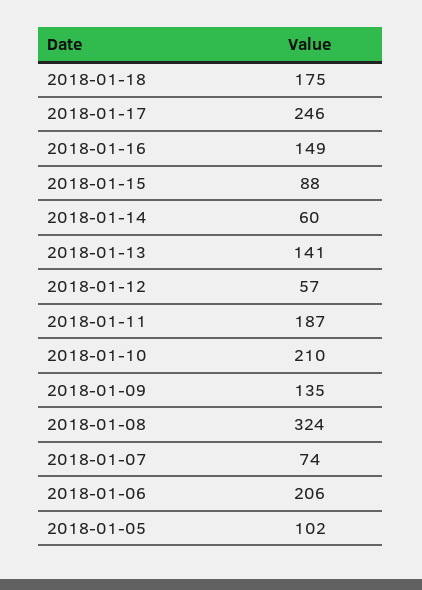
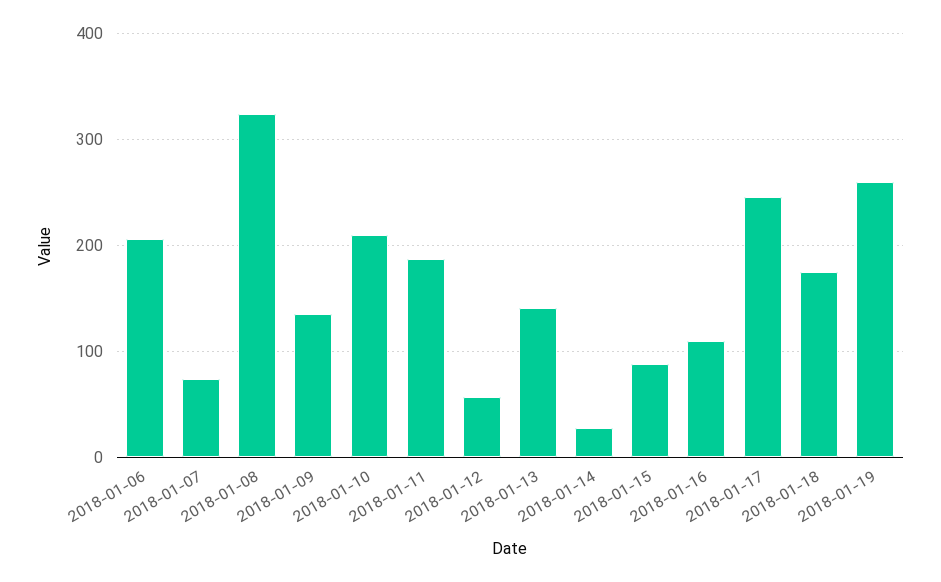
2018-01-16: 149 -> 110
2018-01-14: 60 -> 30
2018-01-05: 102 -> none
2018-01-19: none -> 260

